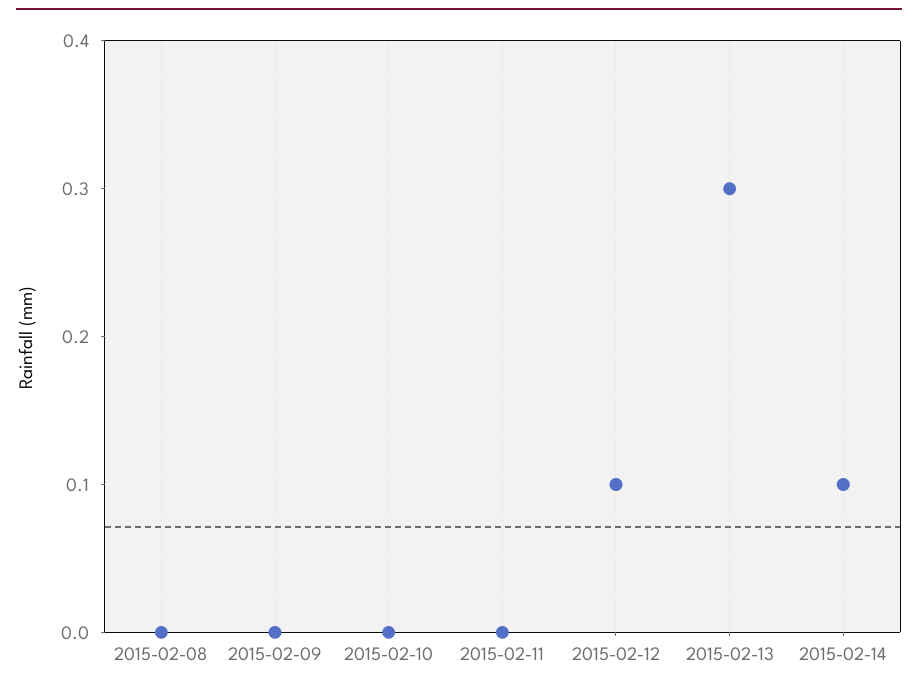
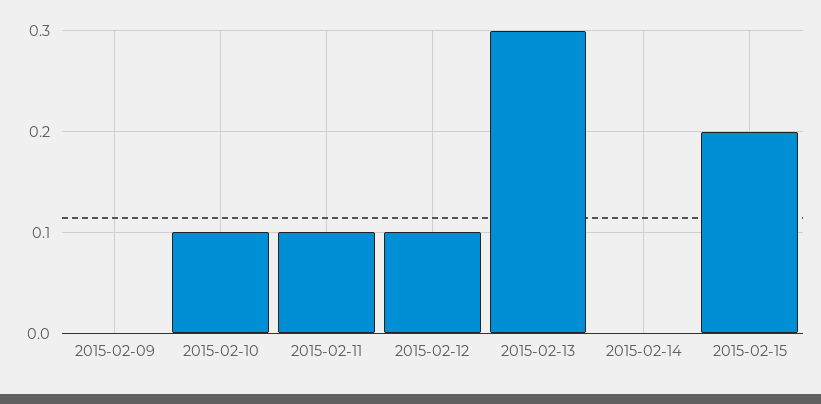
2015-02-08: 0 -> none
2015-02-10: 0 -> 0.1
2015-02-11: 0 -> 0.1
2015-02-14: 0.1 -> 0
2015-02-15: none -> 0.2

